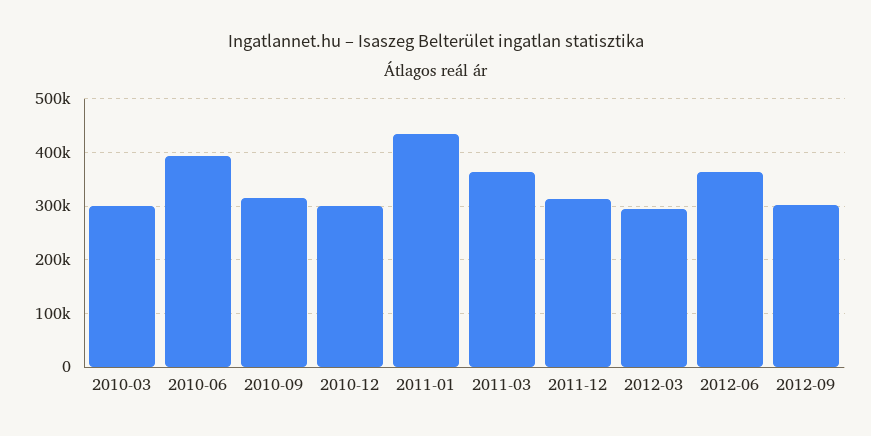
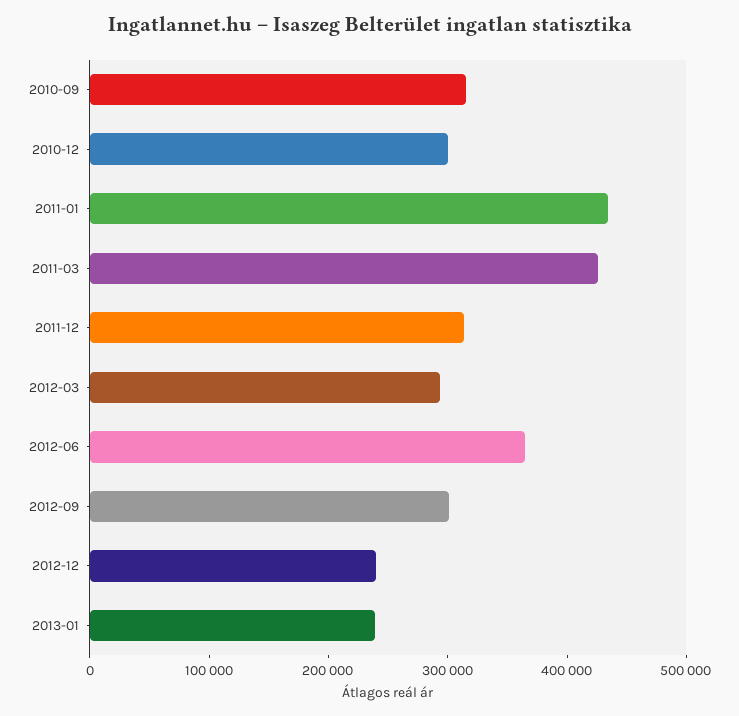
2010-03: 300000 -> none
2010-06: 400000 -> none
2011-03: 360000 -> 420000
2012-12: none -> 240000
2013-01: none -> 240000

